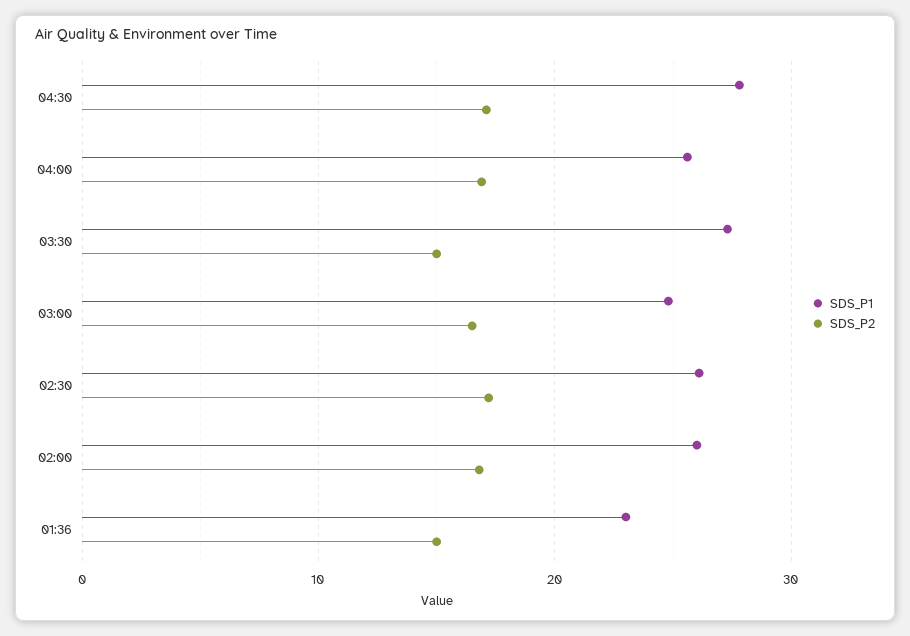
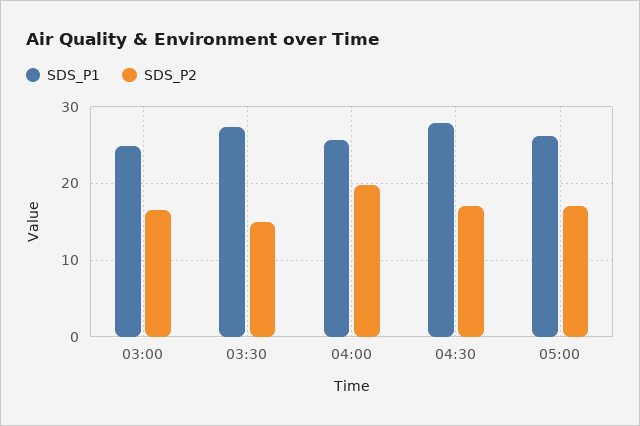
SDS_P2, 04:00: 17 -> 20
SDS_P1, 02:30: 26 -> none
SDS_P2, 02:30: 17 -> none
SDS_P1, 02:00: 26 -> none
SDS_P2, 02:00: 17 -> none
SDS_P1, 01:36: 23 -> none
SDS_P2, 01:36: 15 -> none
SDS_P1, 05:00: none -> 26
SDS_P2, 05:00: none -> 17

